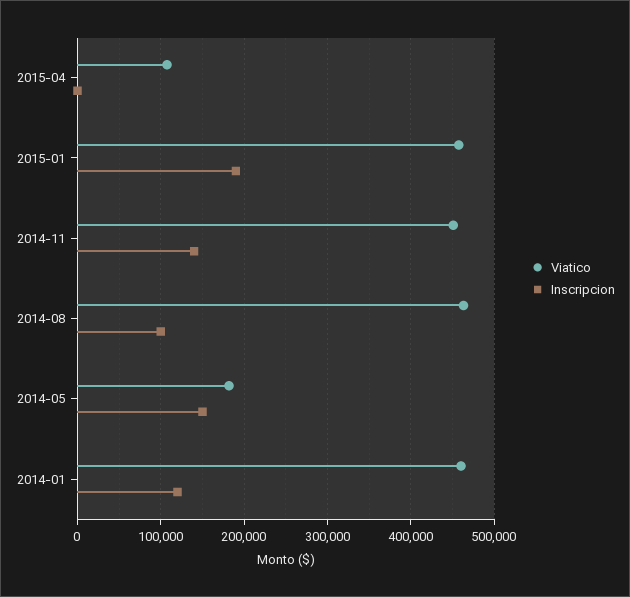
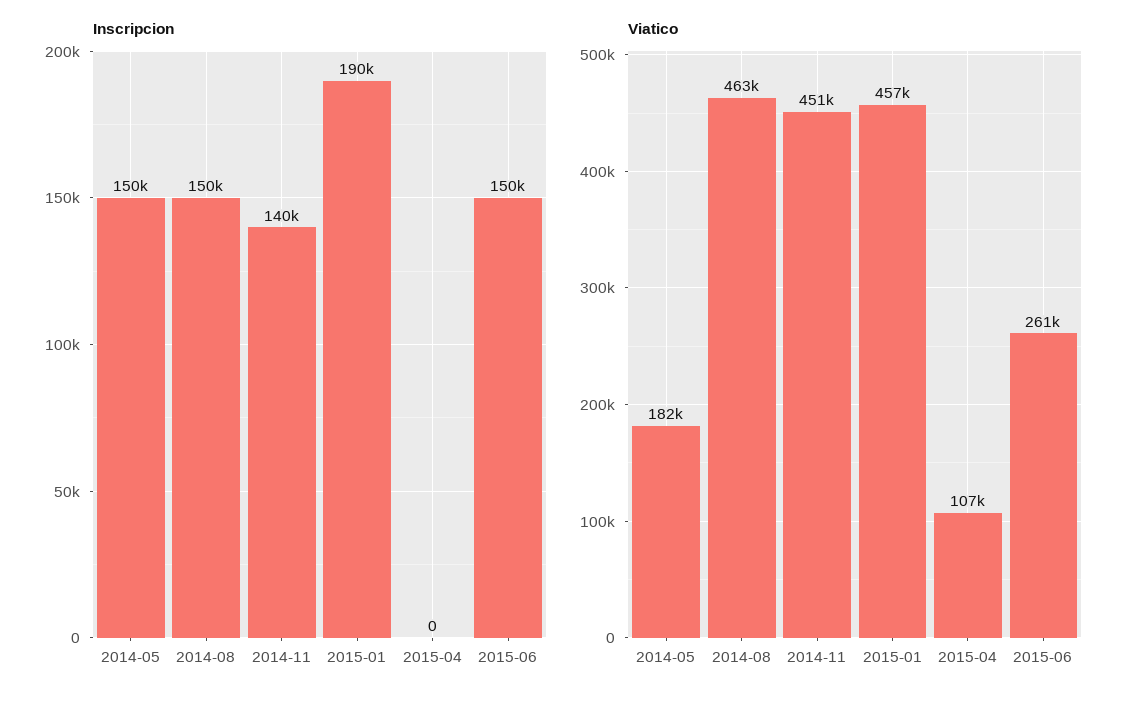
Inscripcion, 2014-08: 100000 -> 150000
Viatico, 2014-01: 460000 -> none
Inscripcion, 2014-01: 120000 -> none
Inscripcion, 2015-06: none -> 150000
Viatico, 2015-06: none -> 261000

